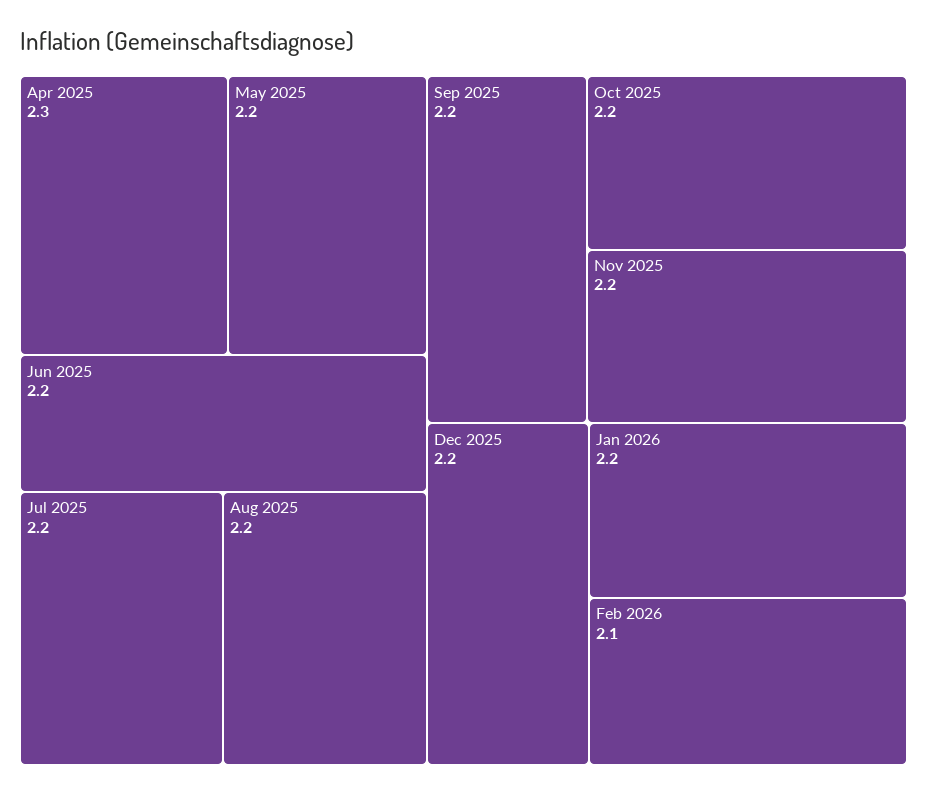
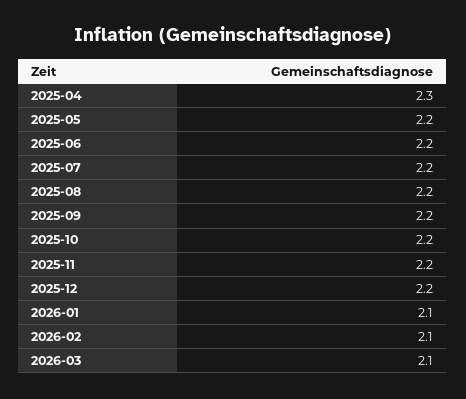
Jan 2026: 2.2 -> 2.1
2026-03: none -> 2.1

